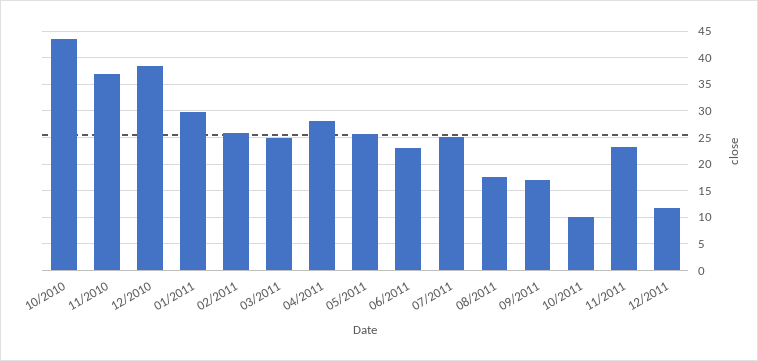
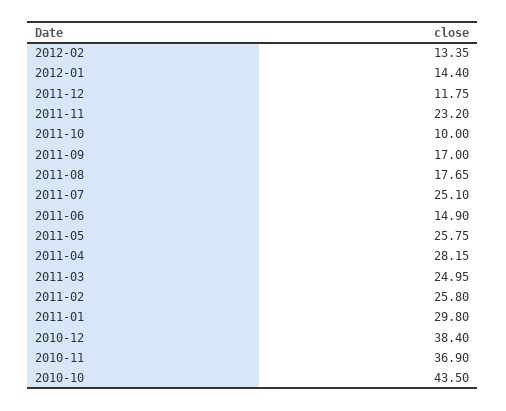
06/2011: 22.5 -> 14.9
2012-02: none -> 13.35
2012-01: none -> 14.4

